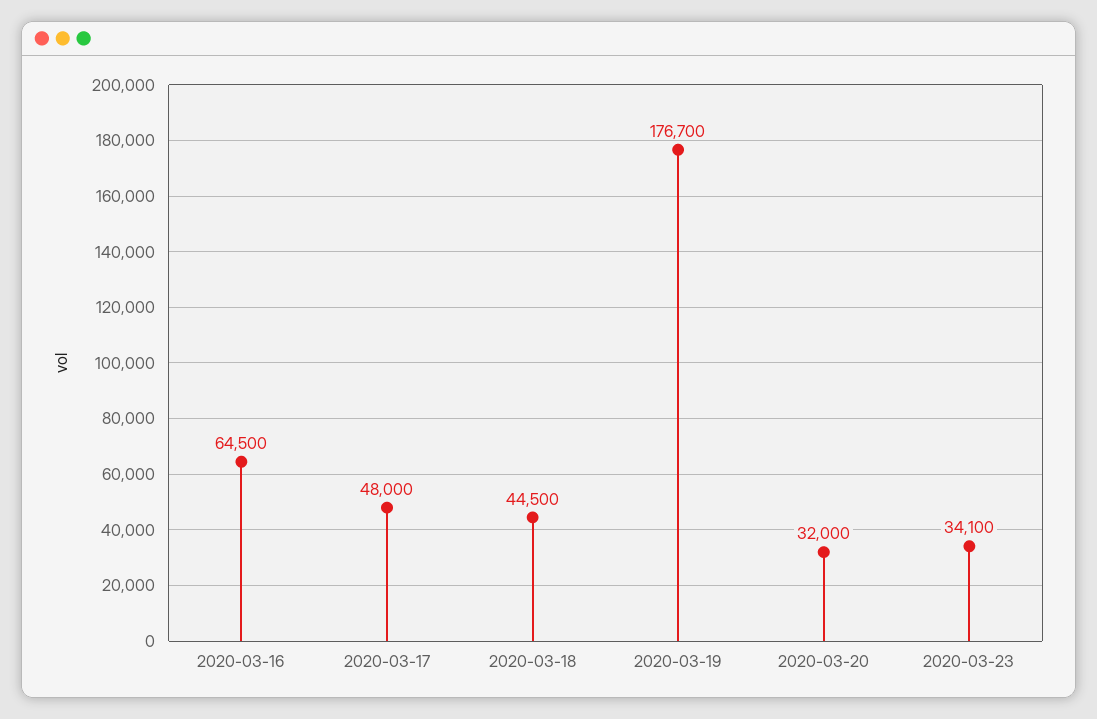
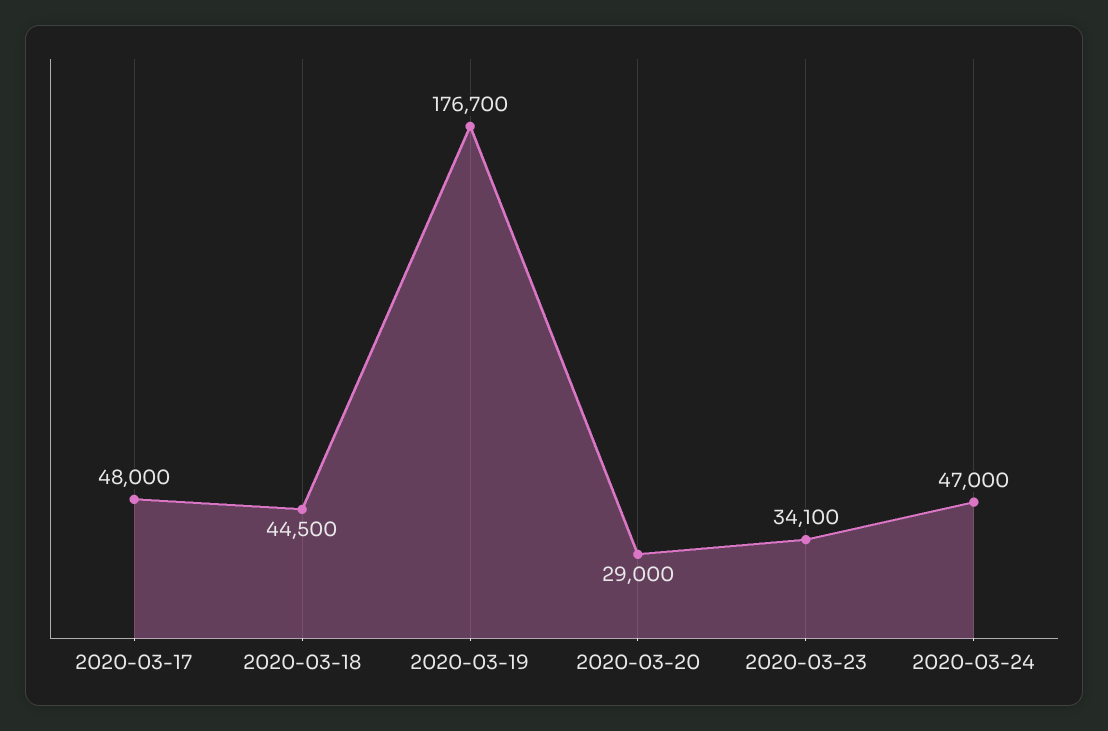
2020-03-16: 64500 -> none
2020-03-20: 32000 -> 29000
2020-03-24: none -> 47000

